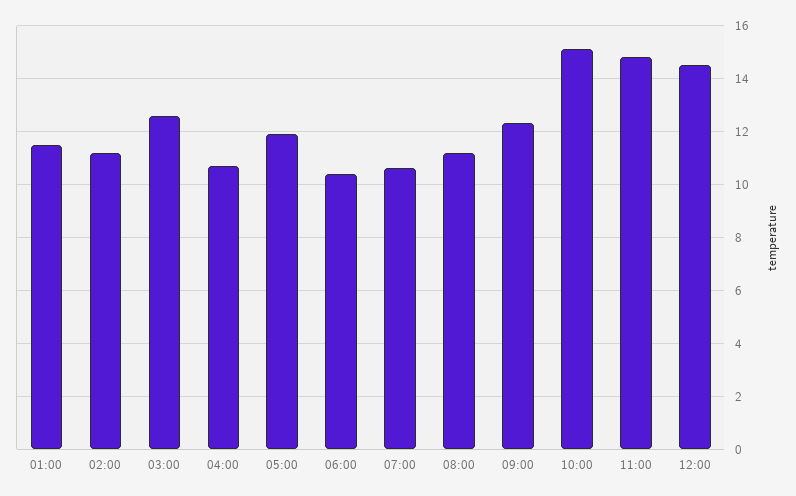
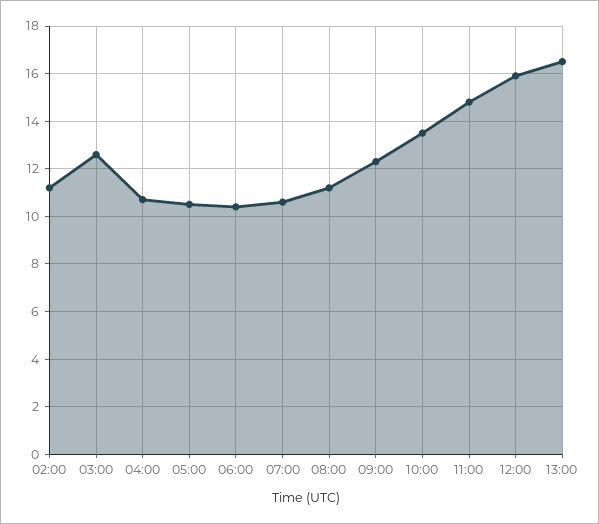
01:00: 11.5 -> none
05:00: 12 -> 10.5
10:00: 15 -> 13.5
12:00: 14.5 -> 16
13:00: none -> 16.5

